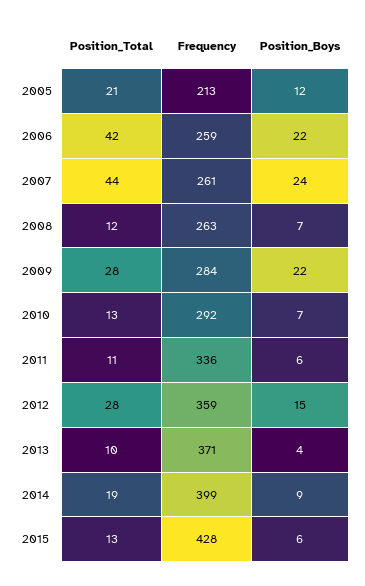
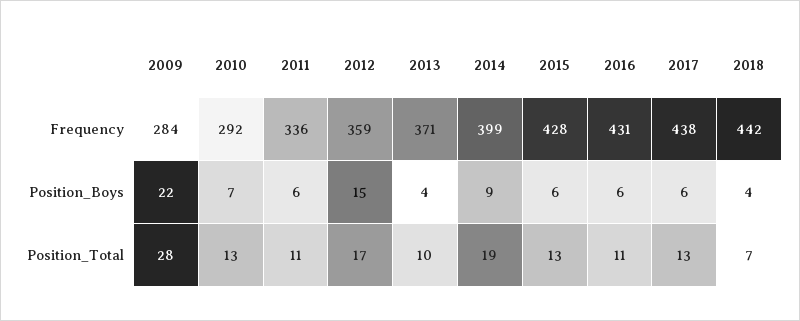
Position_Total, 2005: 21 -> none
Frequency, 2005: 213 -> none
Position_Boys, 2005: 12 -> none
Position_Total, 2006: 42 -> none
Frequency, 2006: 259 -> none
Position_Boys, 2006: 22 -> none
Position_Total, 2007: 44 -> none
Frequency, 2007: 261 -> none
Position_Boys, 2007: 24 -> none
Position_Total, 2008: 12 -> none
Frequency, 2008: 263 -> none
Position_Boys, 2008: 7 -> none
Position_Total, 2012: 28 -> 17
Frequency, 2016: none -> 431
Frequency, 2017: none -> 438
Frequency, 2018: none -> 442
Position_Boys, 2016: none -> 6
Position_Boys, 2017: none -> 6
Position_Boys, 2018: none -> 4
Position_Total, 2016: none -> 11
Position_Total, 2017: none -> 13
Position_Total, 2018: none -> 7

